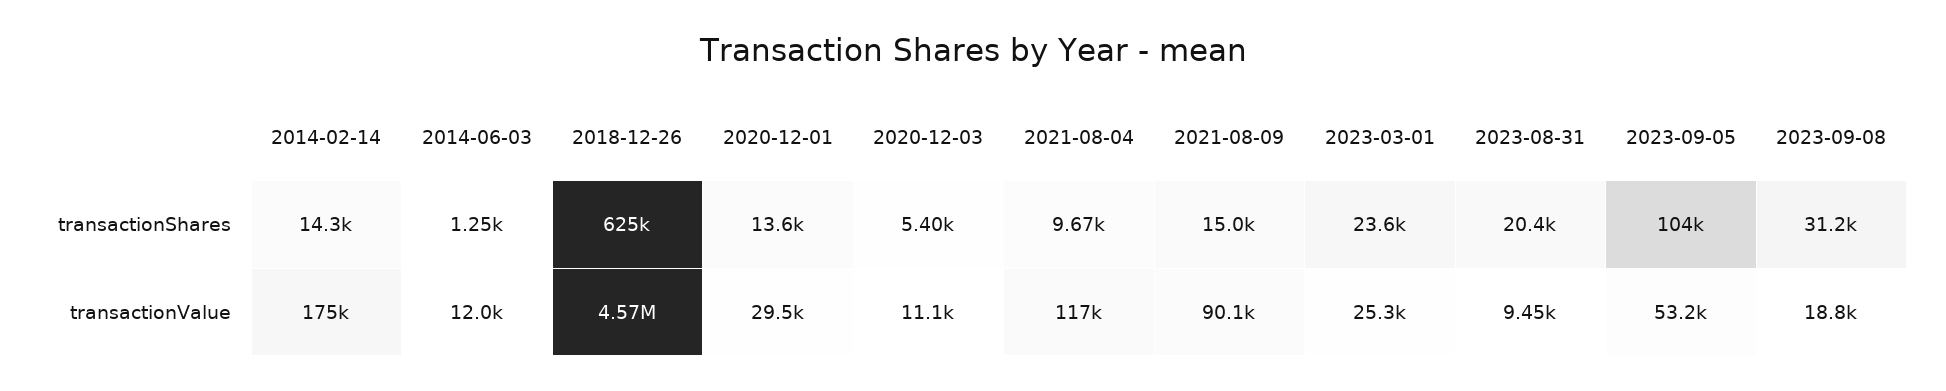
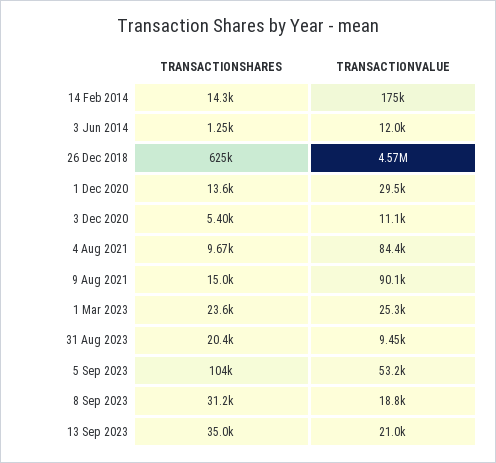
2021-08-04, transactionValue: 117000 -> 84400
13 Sep 2023, transactionShares: none -> 35000
13 Sep 2023, transactionValue: none -> 21000

